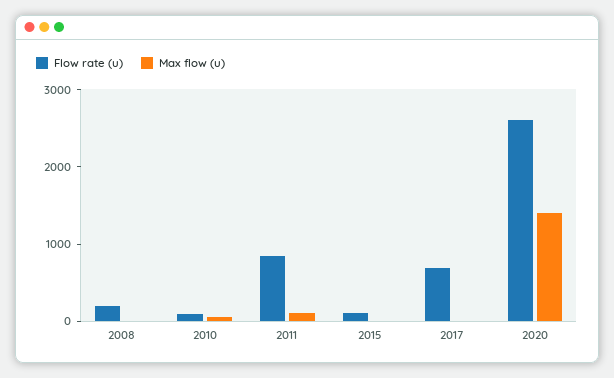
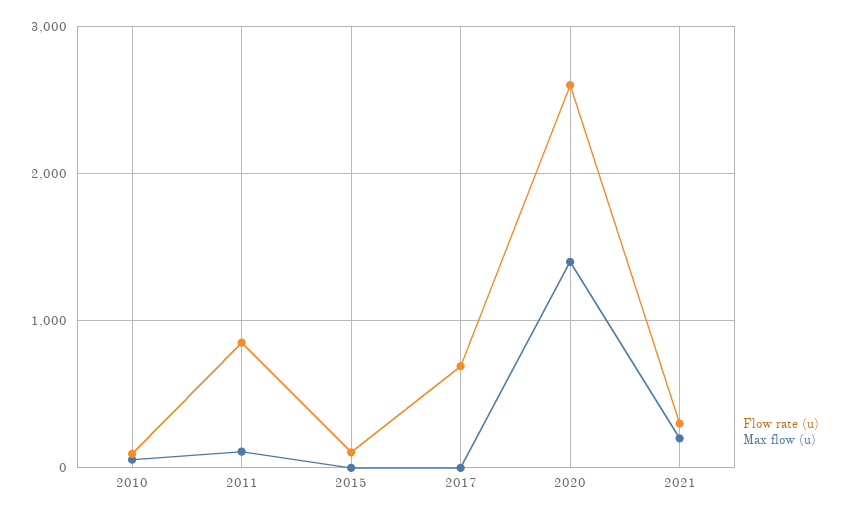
Flow rate (u), 2008: 200 -> none
Max flow (u), 2008: 0 -> none
Flow rate (u), 2021: none -> 300
Max flow (u), 2021: none -> 200

